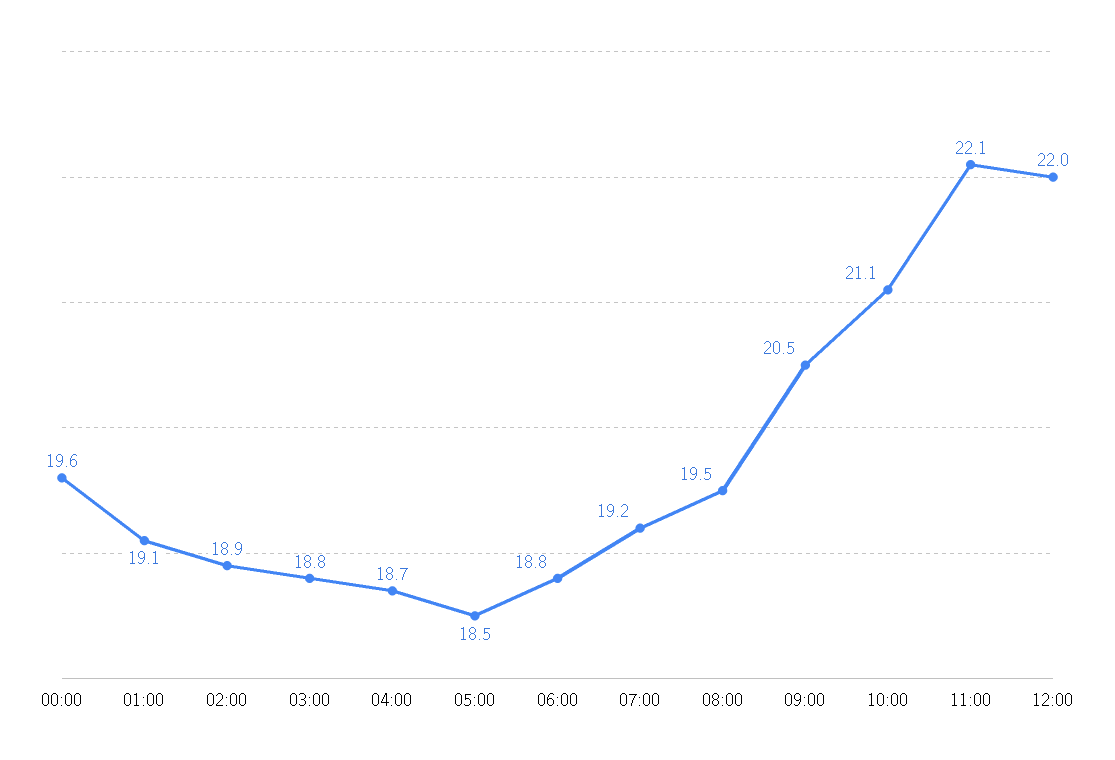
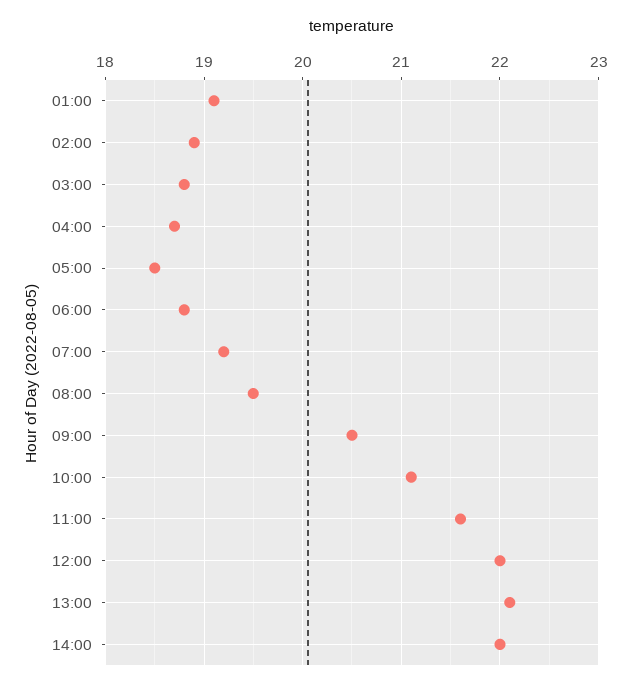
00:00: 19.6 -> none
11:00: 22.1 -> 21.6
13:00: none -> 22.1
14:00: none -> 22

